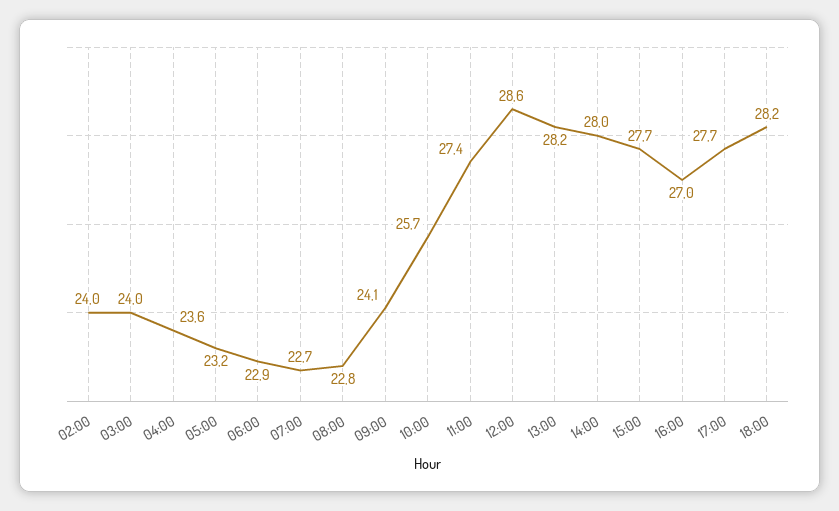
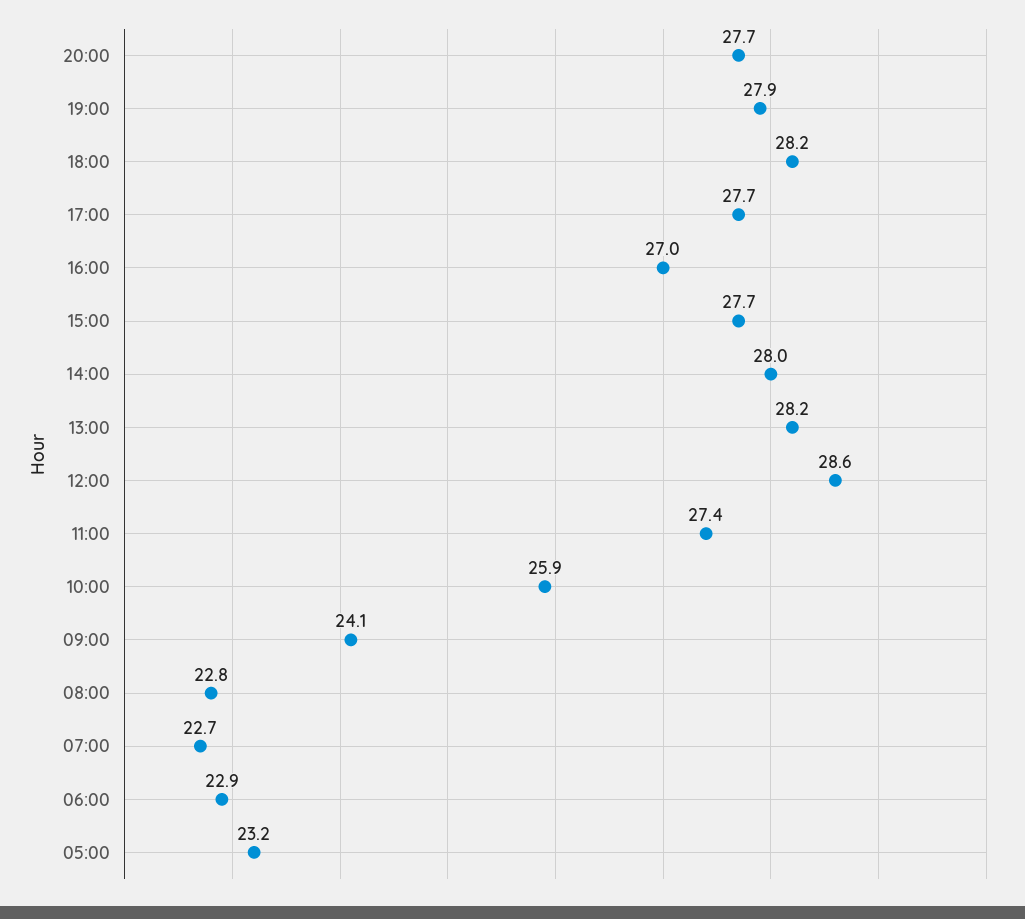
02:00: 24 -> none
03:00: 24 -> none
04:00: 23.6 -> none
10:00: 25.7 -> 25.9
20:00: none -> 27.7
19:00: none -> 27.9

